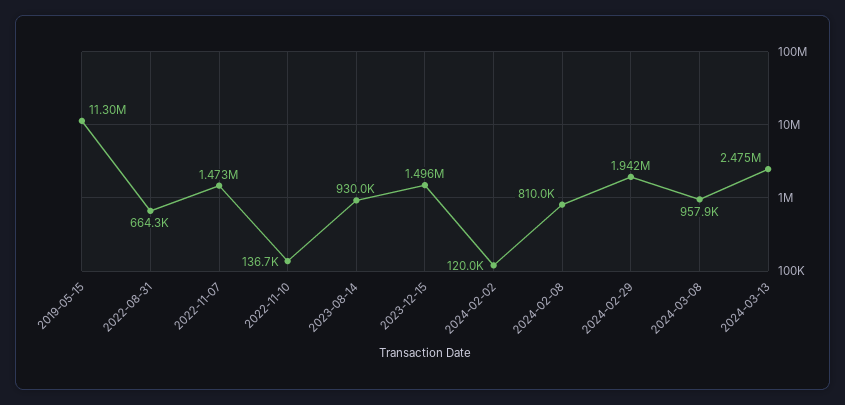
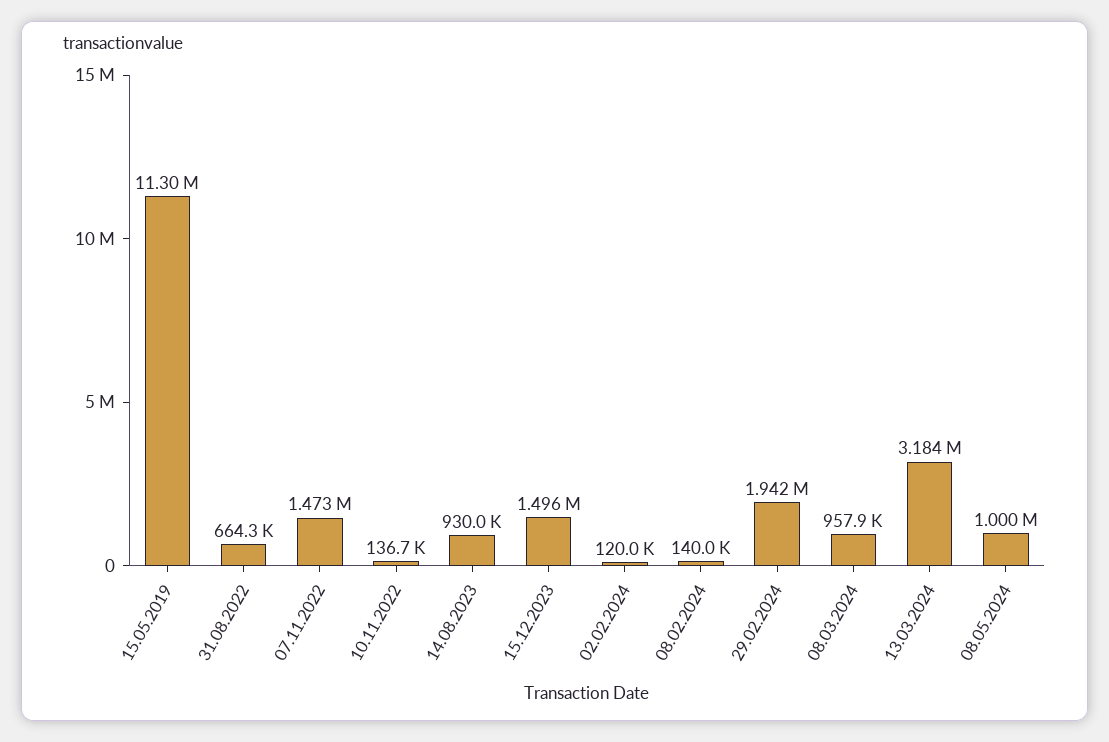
2024-02-08: 810000 -> 140000
2024-03-13: 2475000 -> 3184000
08.05.2024: none -> 1000000

